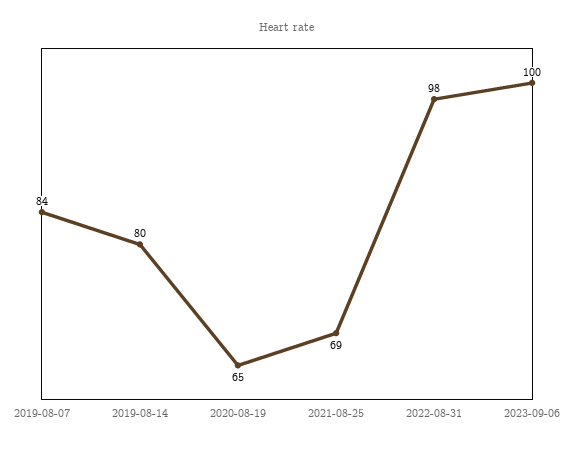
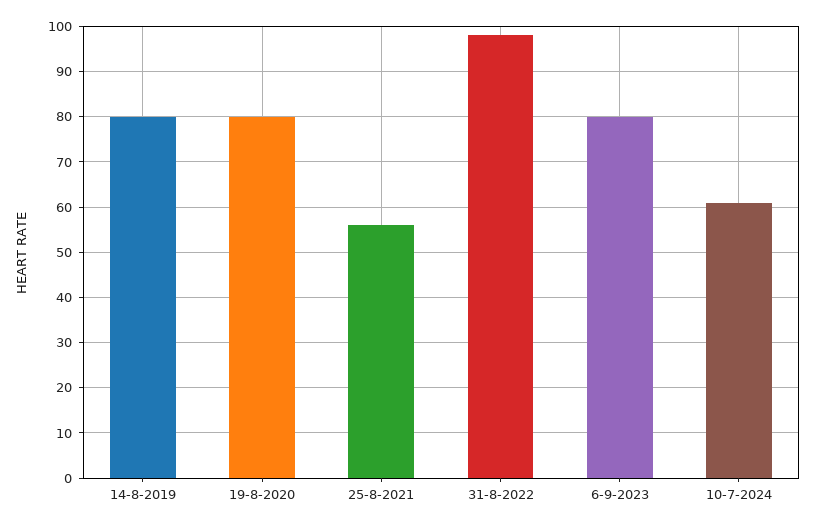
2019-08-07: 84 -> none
2020-08-19: 65 -> 80
2021-08-25: 69 -> 55
2023-09-06: 100 -> 80
10-7-2024: none -> 60

